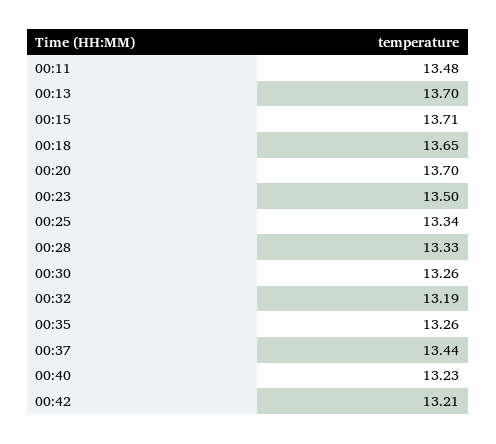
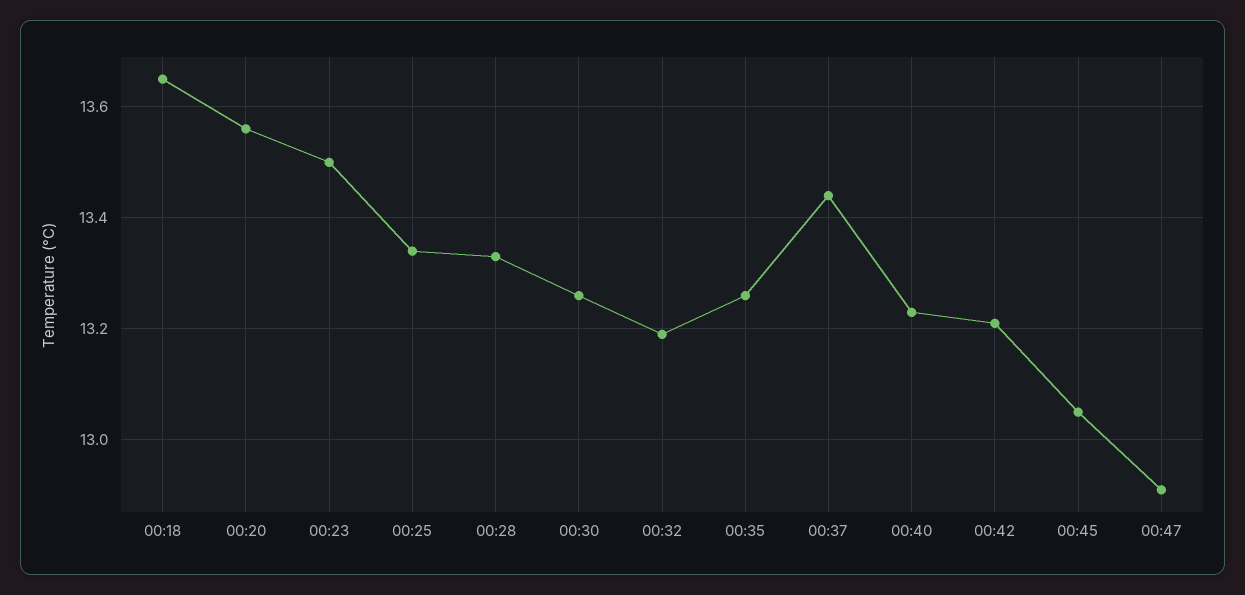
00:11: 13.48 -> none
00:13: 13.7 -> none
00:15: 13.71 -> none
00:20: 13.7 -> 13.55
00:45: none -> 13.05
00:47: none -> 12.9

